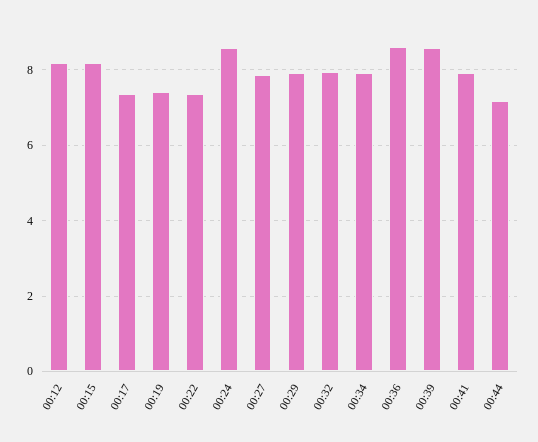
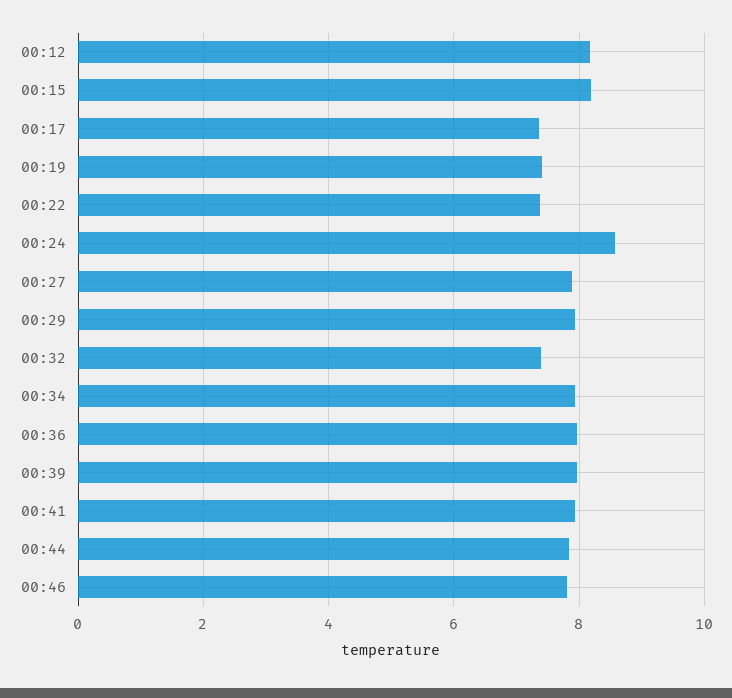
00:32: 8 -> 7.4
00:36: 8.6 -> 8
00:39: 8.6 -> 8
00:44: 7.2 -> 7.8
00:46: none -> 7.8

